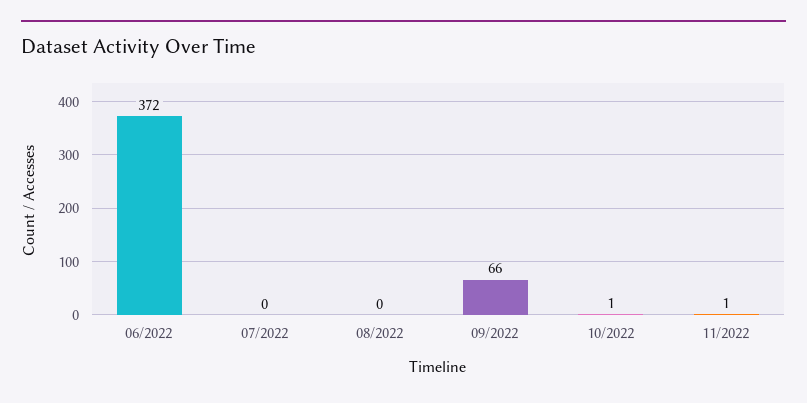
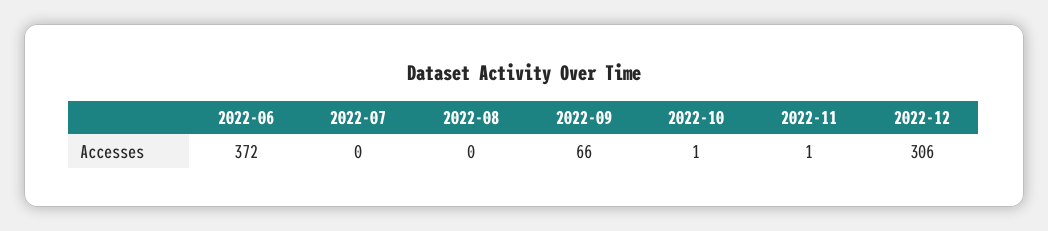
2022-12: none -> 306

